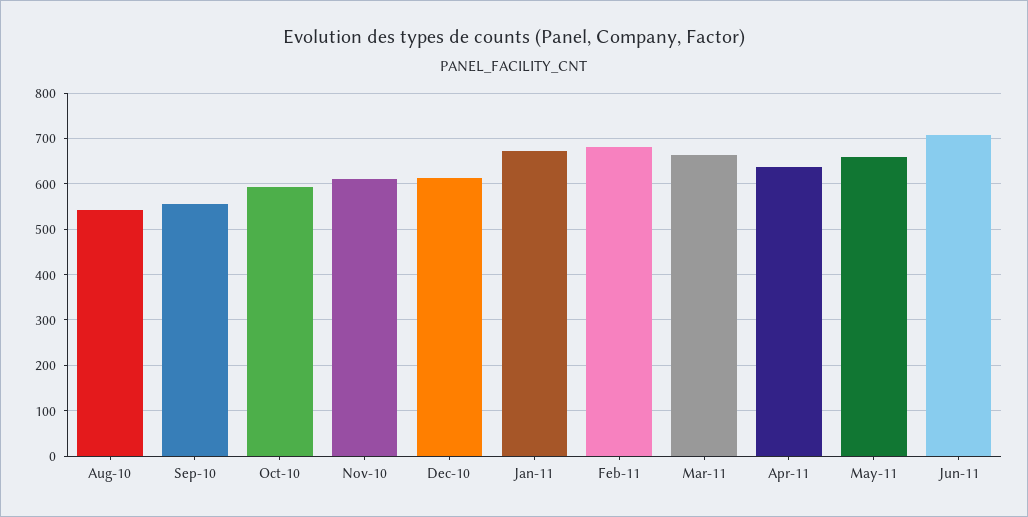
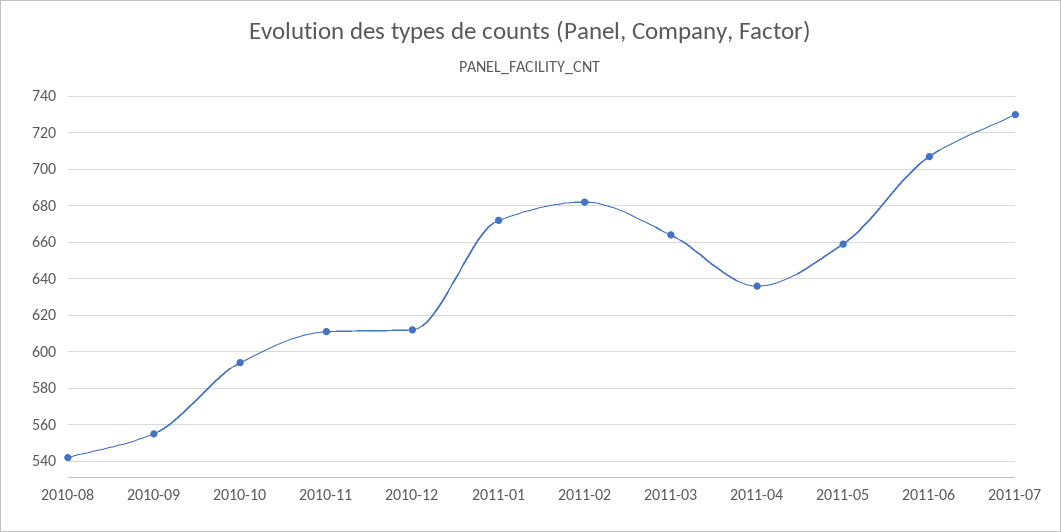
2011-07: none -> 730

